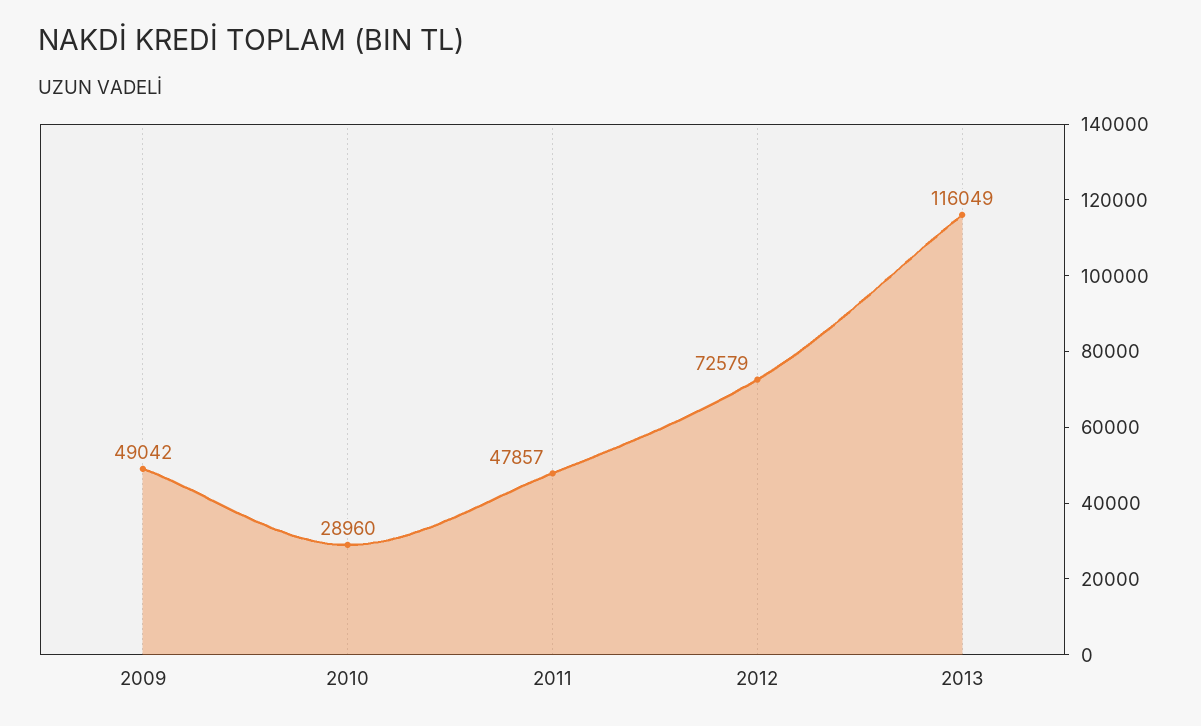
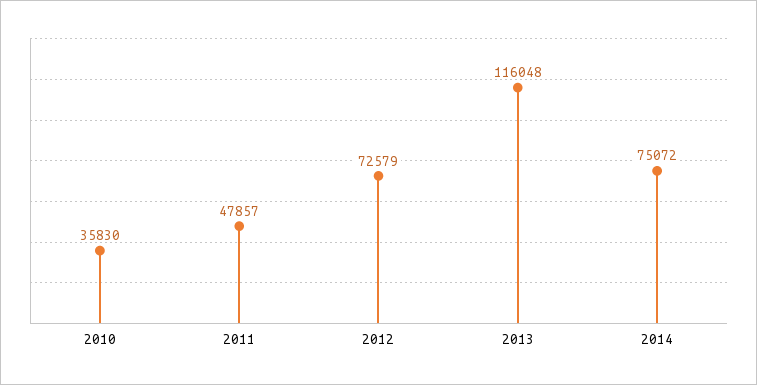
2009: 49042 -> none
2010: 28960 -> 35830
2013: 116049 -> 116048
2014: none -> 75072

